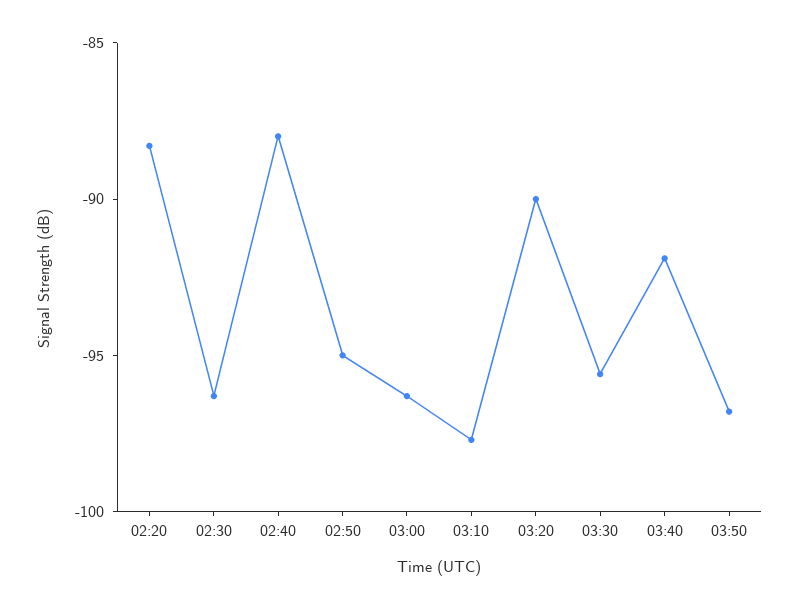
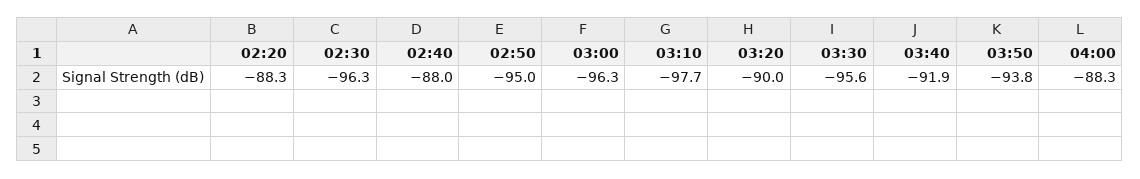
03:50: -97 -> -93.8
04:00: none -> -88.3

